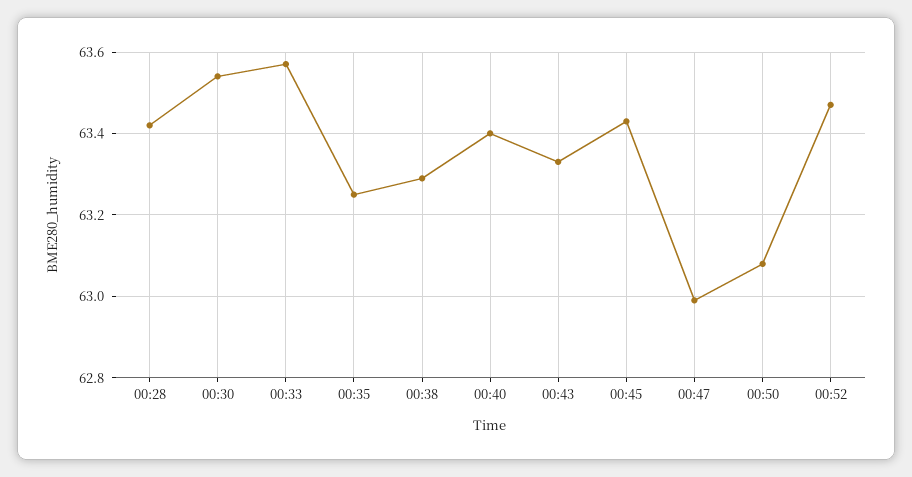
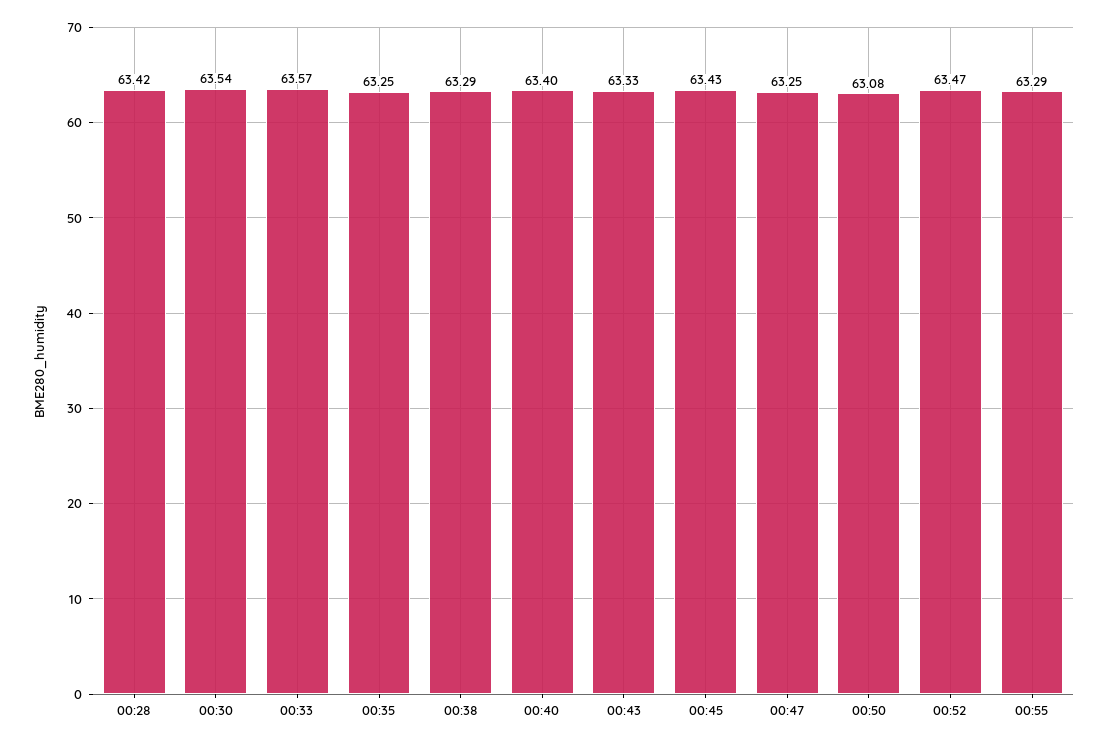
00:47: 63 -> 63.25
00:55: none -> 63.29

